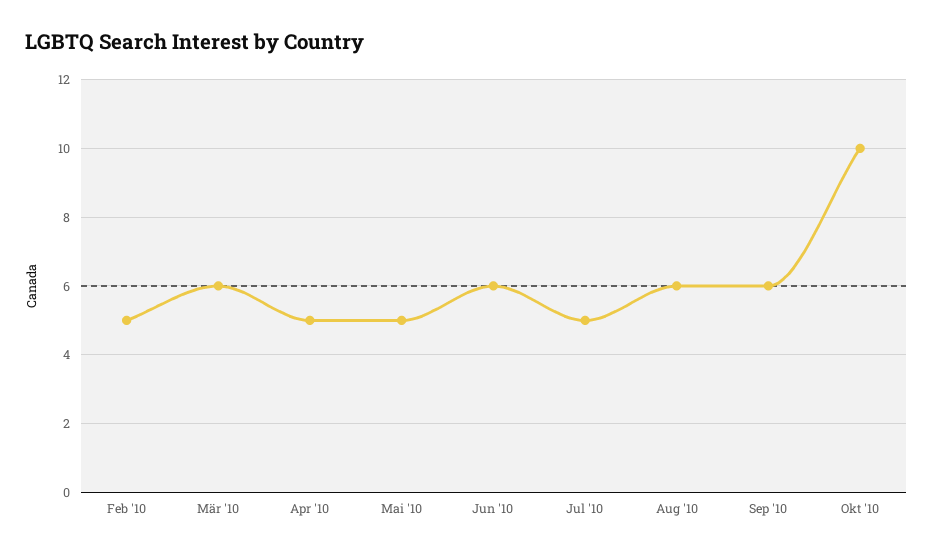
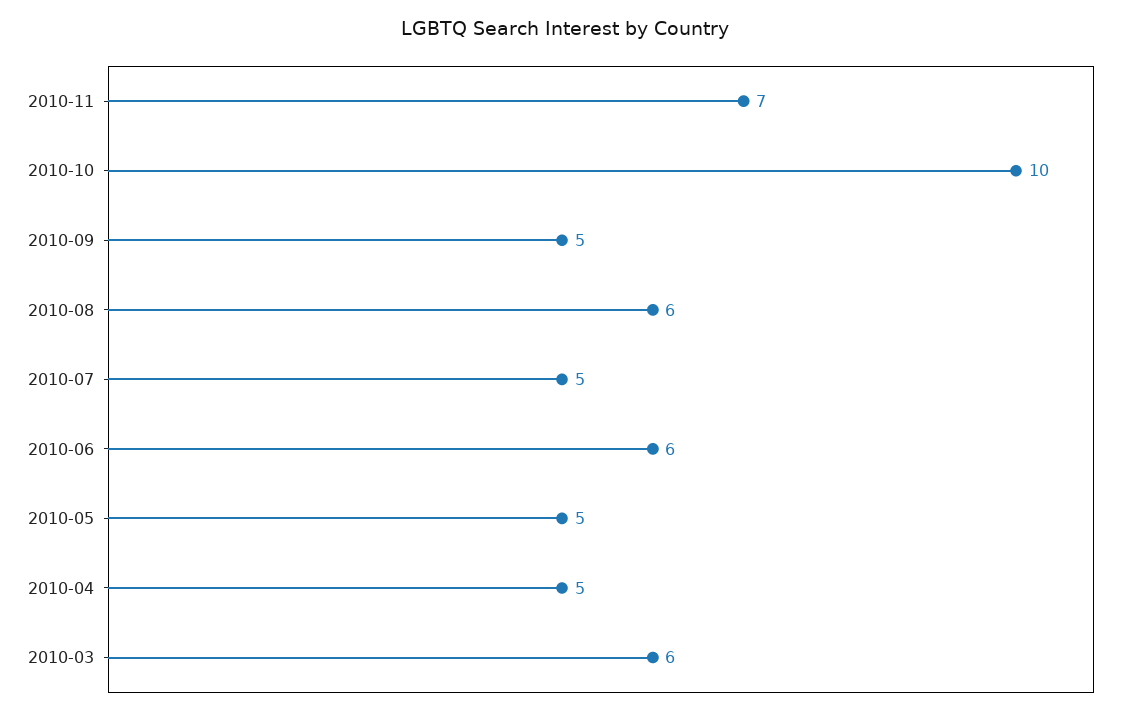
Feb '10: 5 -> none
Sep '10: 6 -> 5
2010-11: none -> 7

